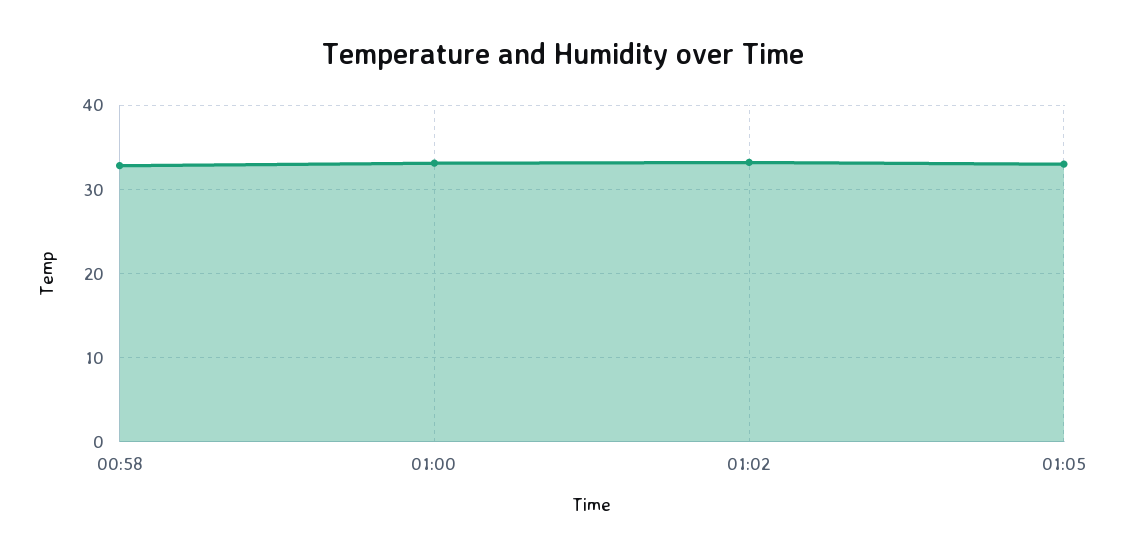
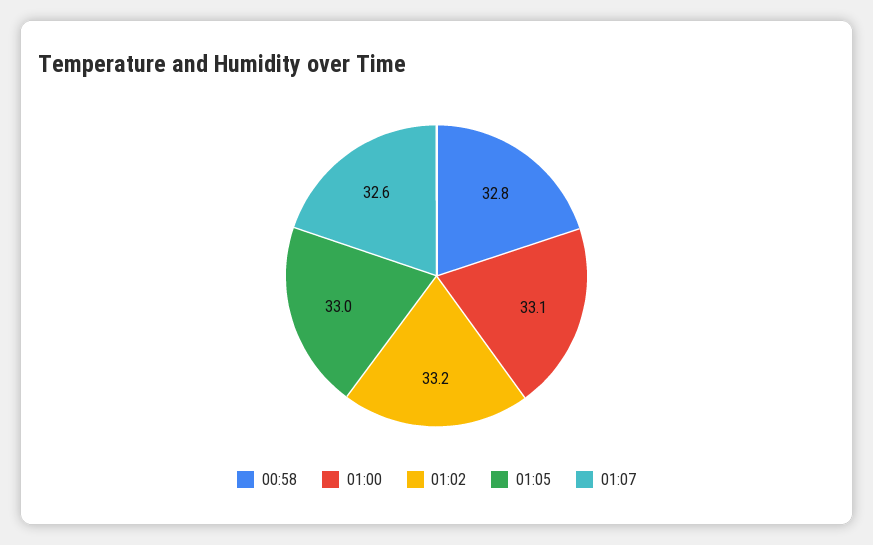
01:07: none -> 32.6

